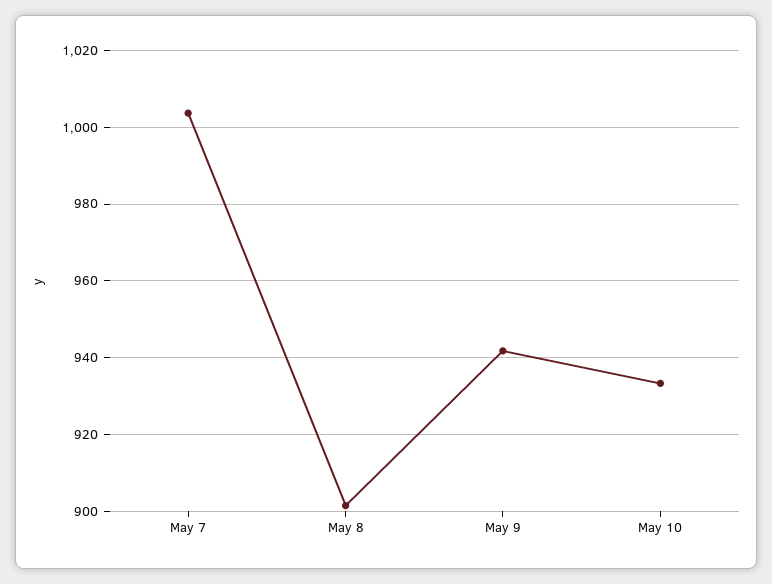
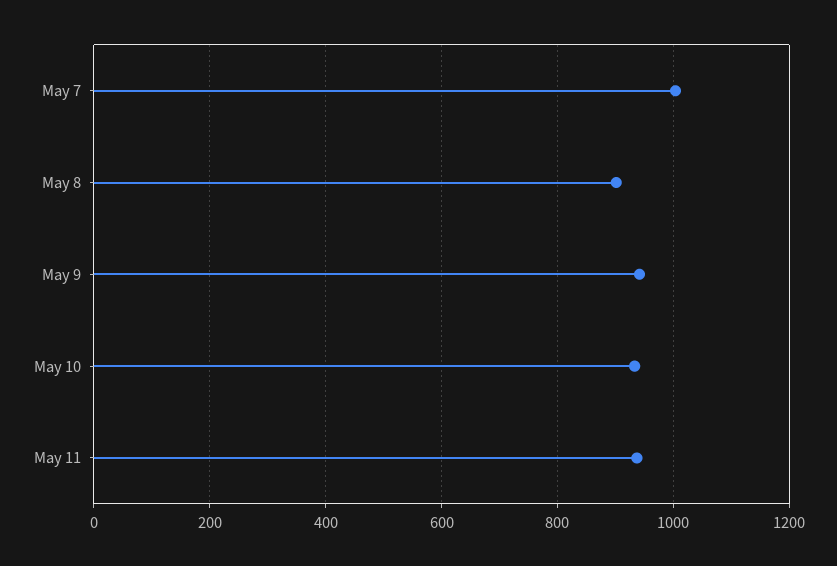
May 11: none -> 940

